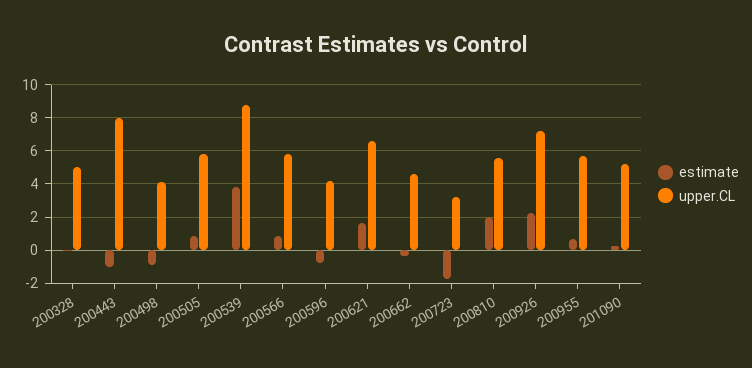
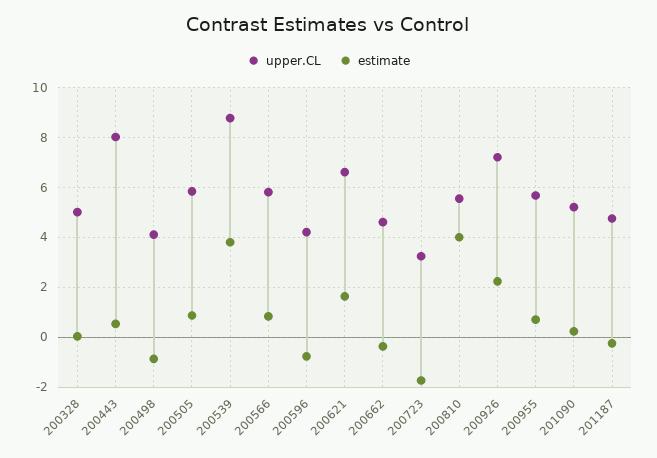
estimate, 200443: -1 -> 0.5
estimate, 200810: 2 -> 4
upper.CL, 201187: none -> 4.75
estimate, 201187: none -> -0.25

